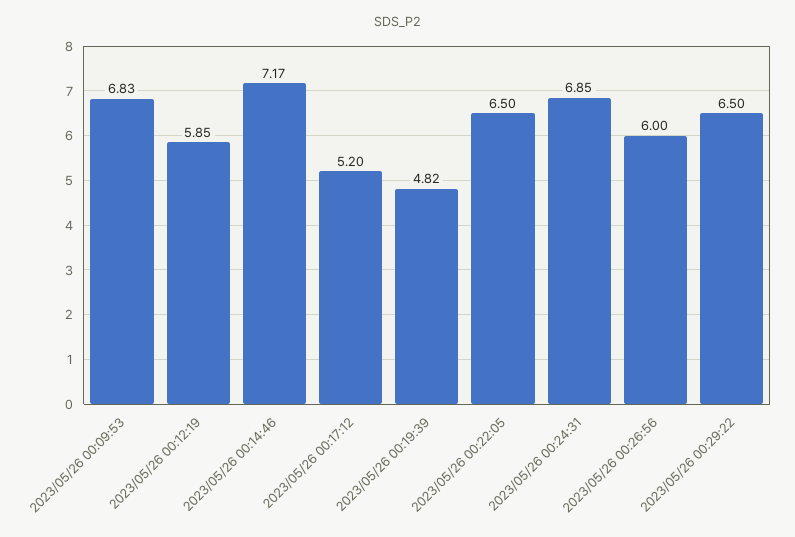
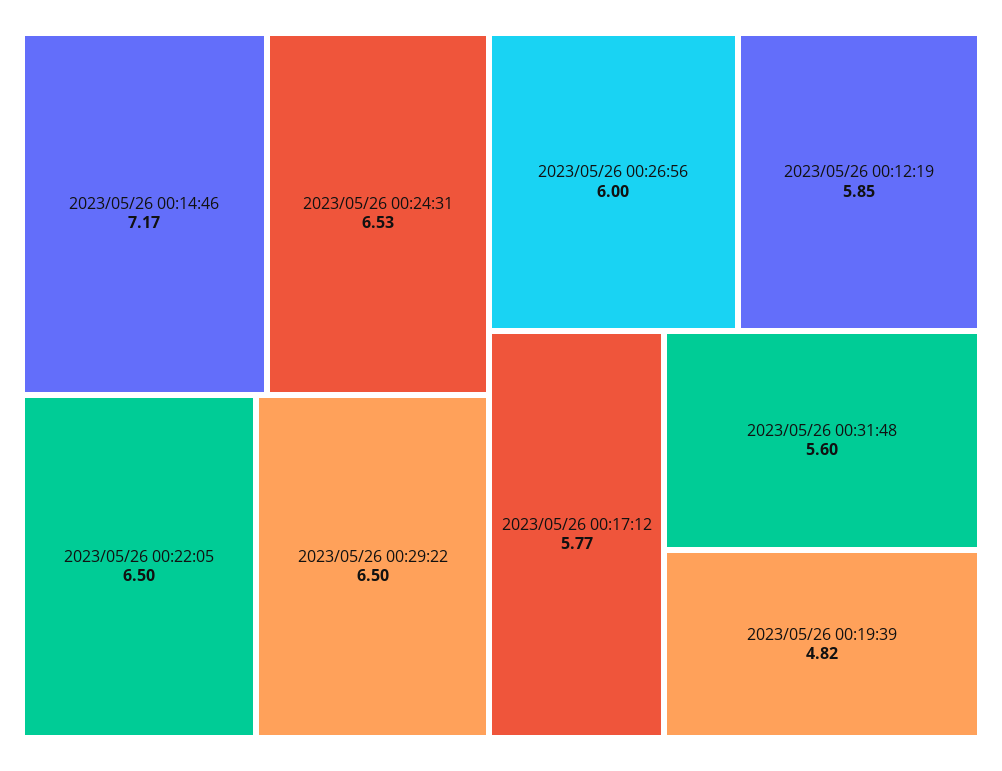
2023/05/26 00:09:53: 6.83 -> none
2023/05/26 00:17:12: 5.2 -> 5.77
2023/05/26 00:24:31: 6.85 -> 6.53
2023/05/26 00:31:48: none -> 5.6

